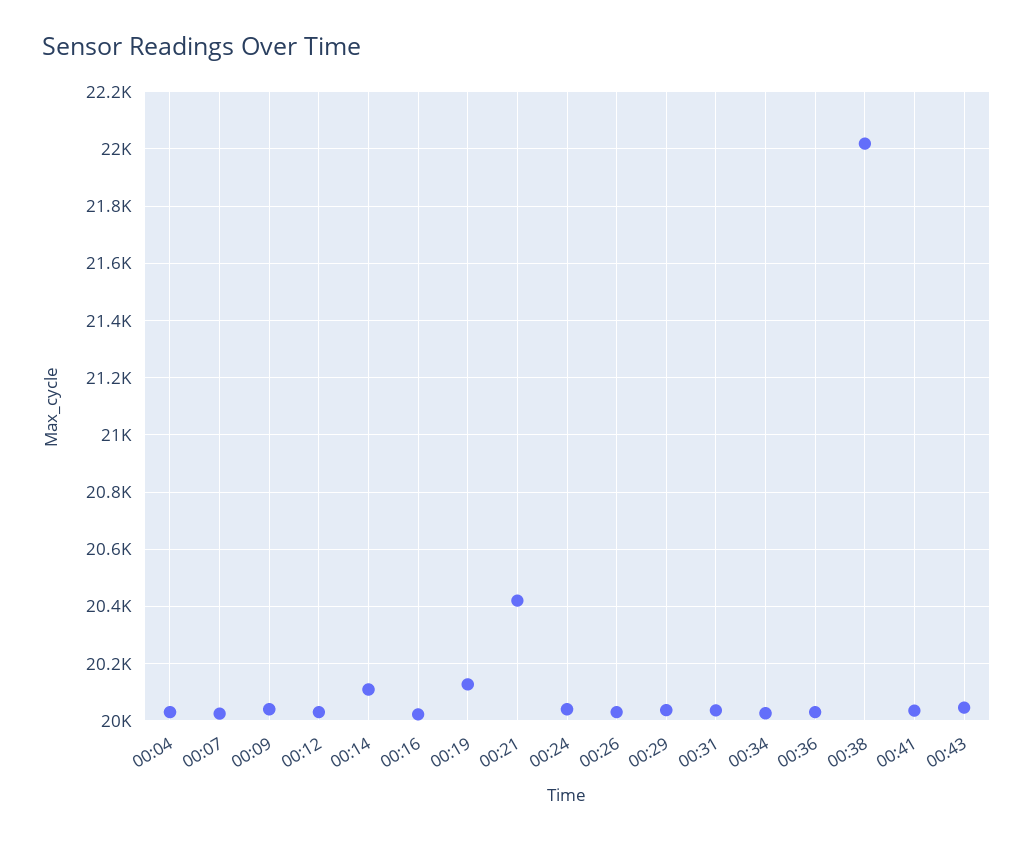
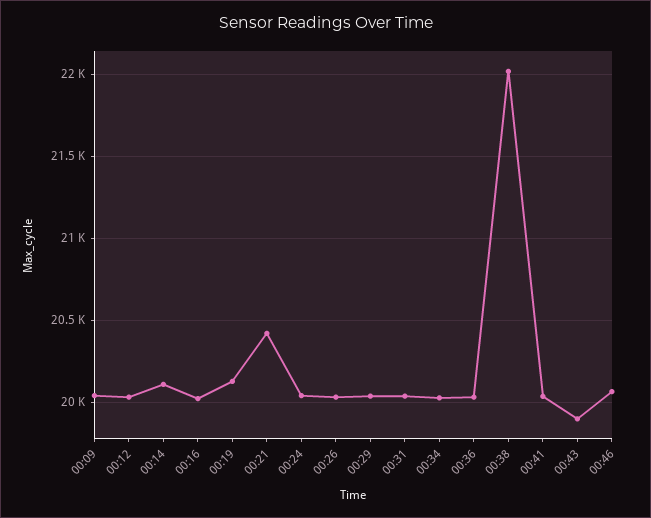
00:04: 20025 -> none
00:07: 20025 -> none
00:43: 20050 -> 19900
00:46: none -> 20050

